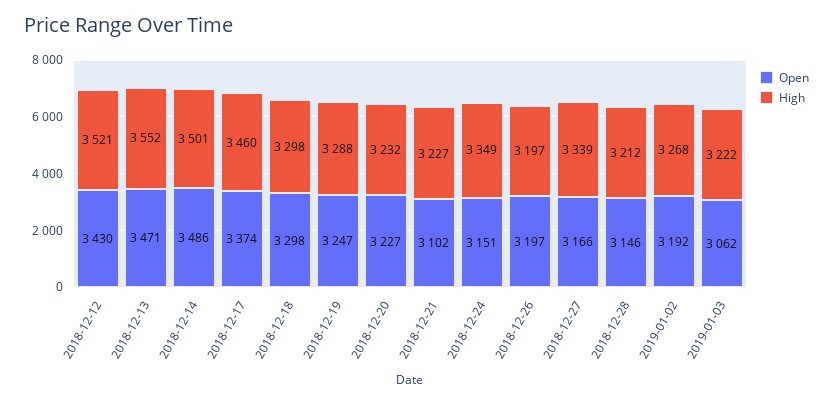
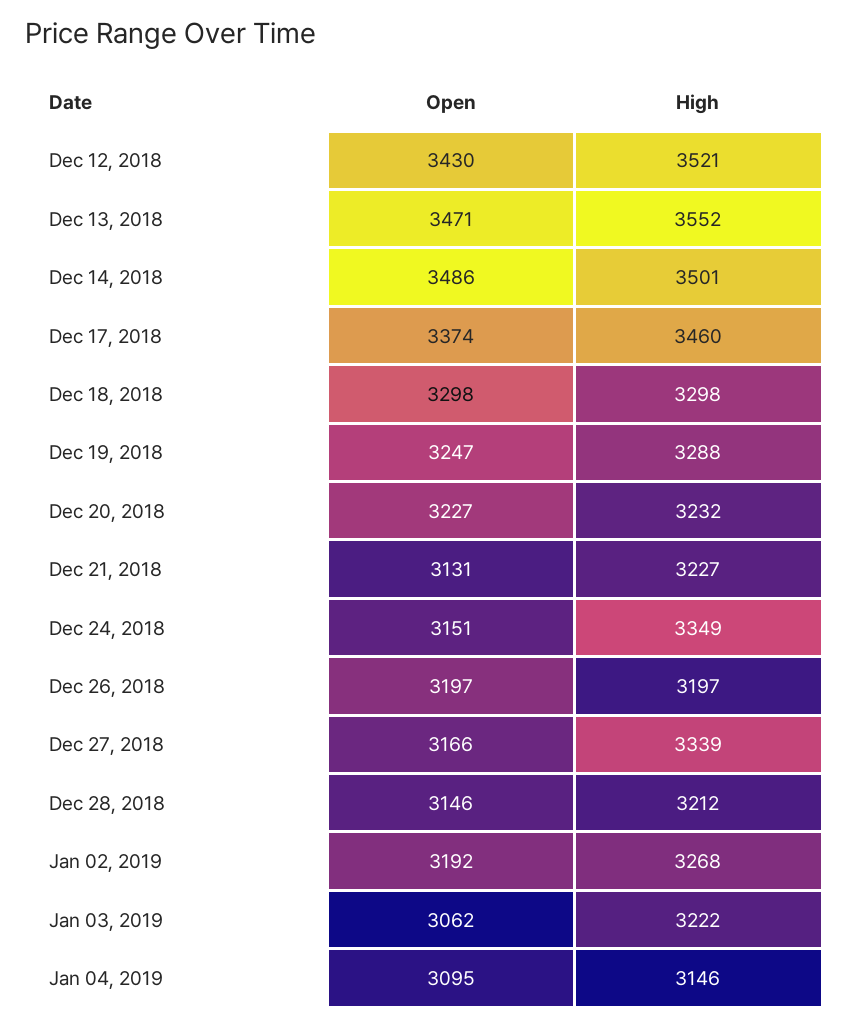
Open, 2018-12-21: 3102 -> 3131
Open, Jan 04, 2019: none -> 3095
High, Jan 04, 2019: none -> 3146

